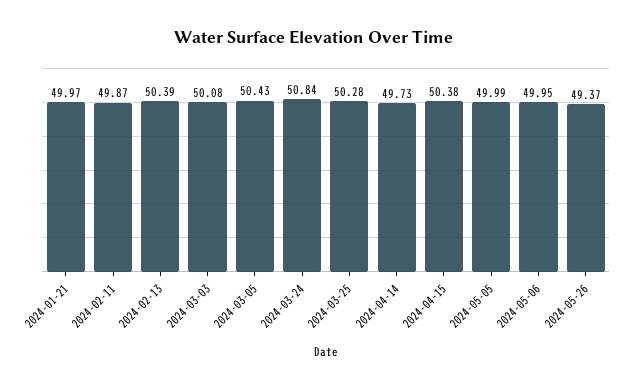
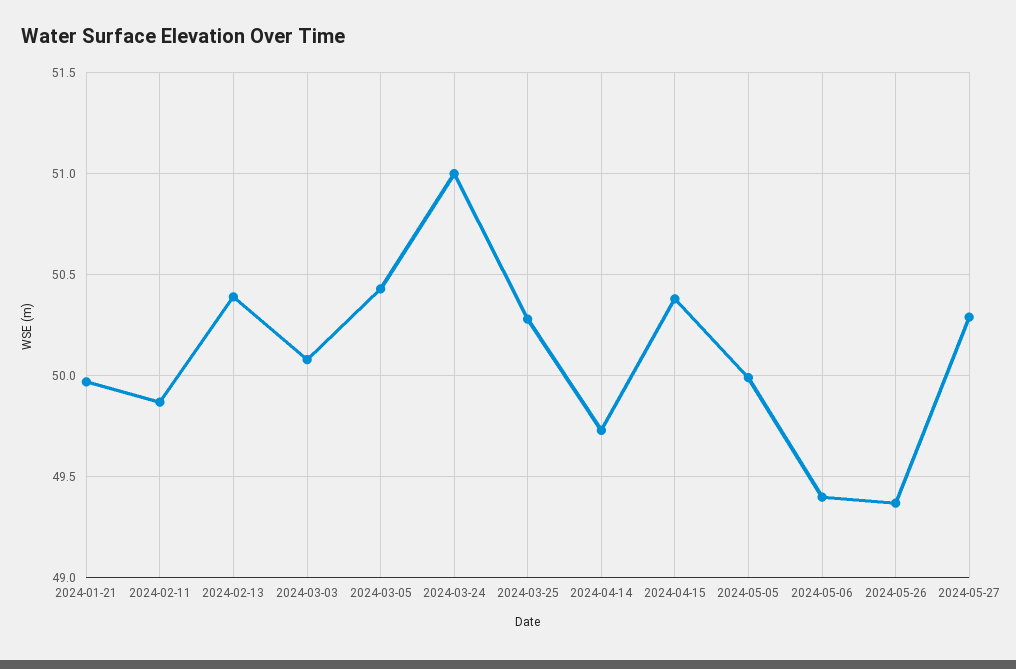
2024-03-24: 50.84 -> 51
2024-05-06: 49.95 -> 49.4
2024-05-27: none -> 50.3

